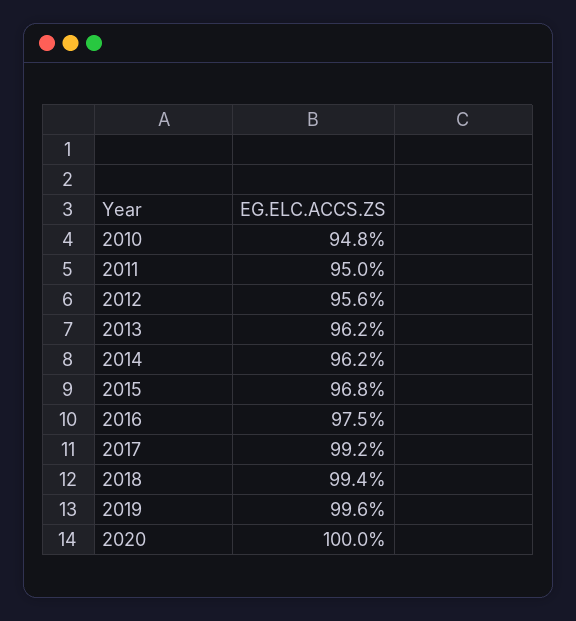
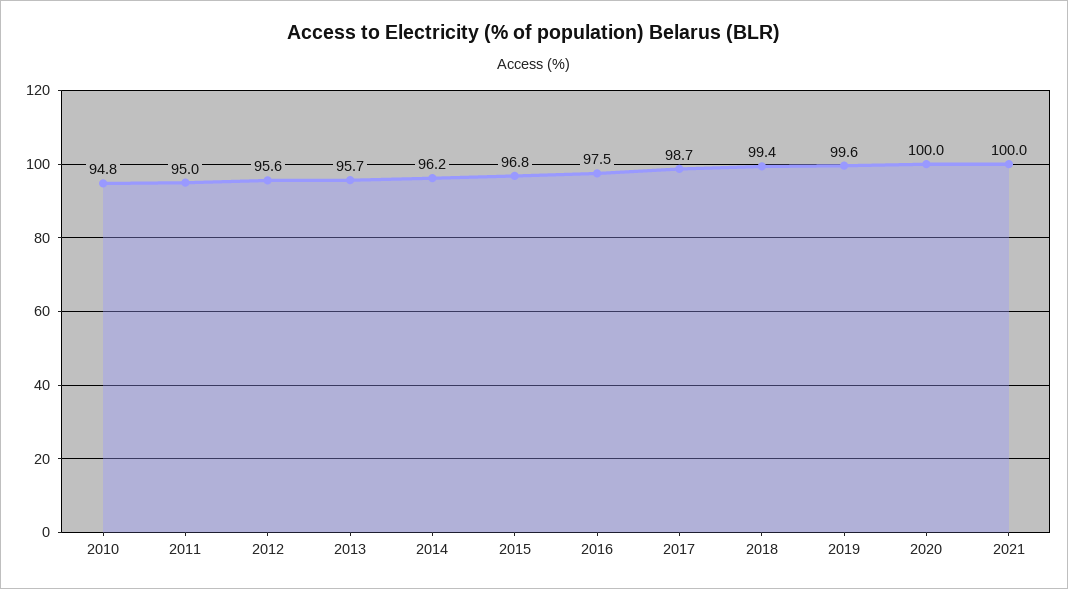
2013: 96.2 -> 95.7
2017: 99.2 -> 98.7
2021: none -> 100

